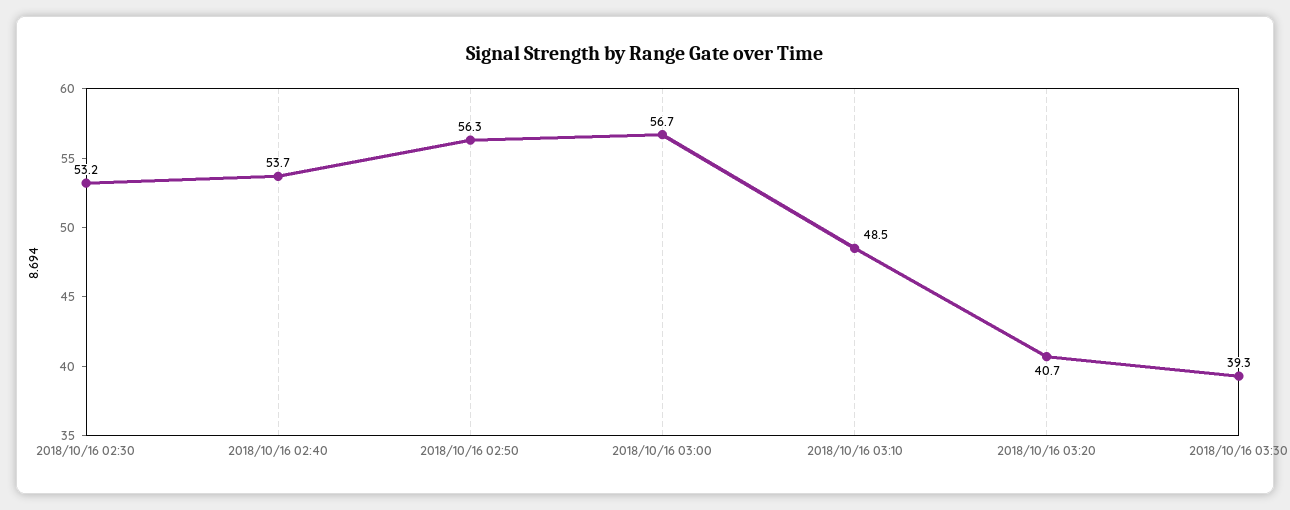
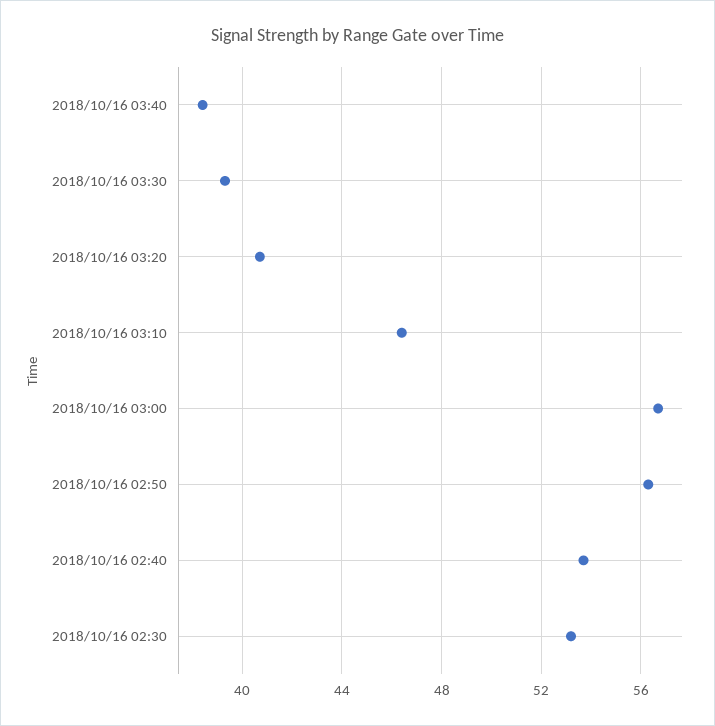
2018/10/16 03:10: 48.5 -> 46.5
2018/10/16 03:40: none -> 38.5

